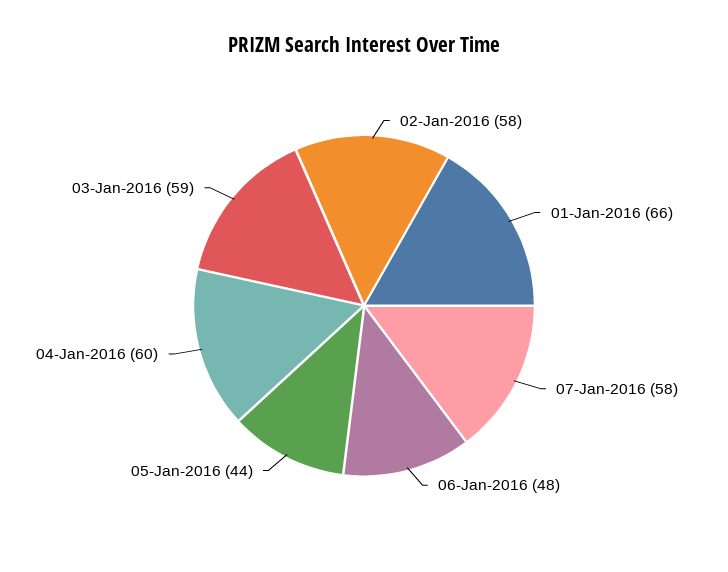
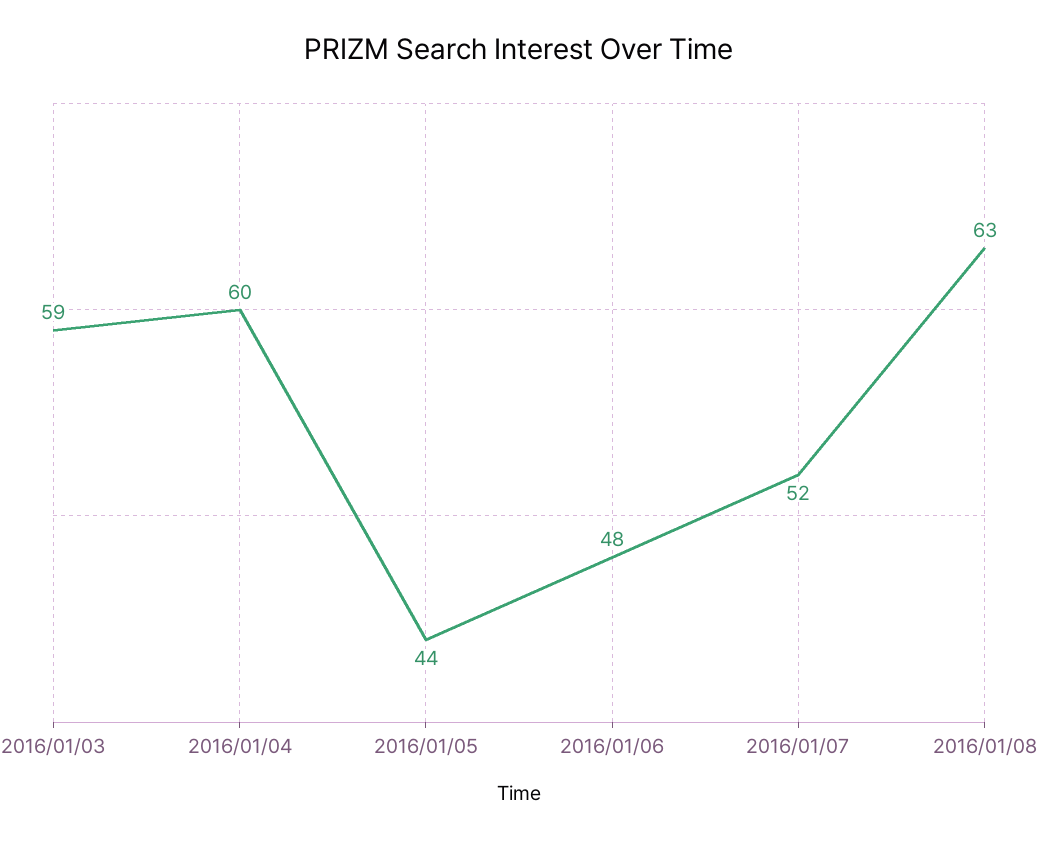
02-Jan-2016: 58 -> none
01-Jan-2016: 66 -> none
07-Jan-2016: 58 -> 52
2016/01/08: none -> 63

